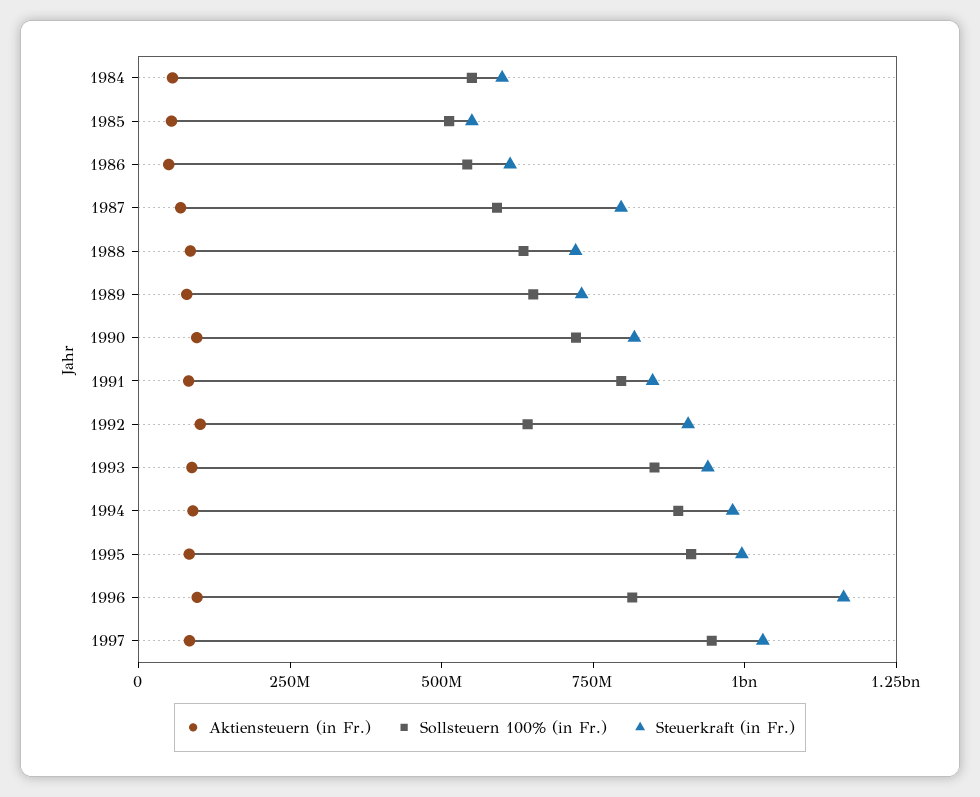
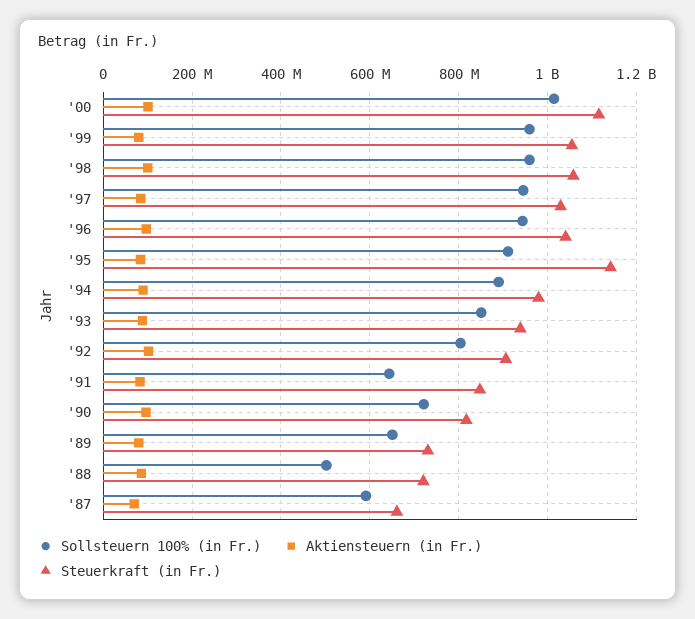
Aktiensteuern (in Fr.), 1984: 50000000 -> none
Sollsteuern 100% (in Fr.), 1984: 550000000 -> none
Steuerkraft (in Fr.), 1984: 600000000 -> none
Aktiensteuern (in Fr.), 1985: 50000000 -> none
Sollsteuern 100% (in Fr.), 1985: 500000000 -> none
Steuerkraft (in Fr.), 1985: 550000000 -> none
Aktiensteuern (in Fr.), 1986: 50000000 -> none
Sollsteuern 100% (in Fr.), 1986: 550000000 -> none
Steuerkraft (in Fr.), 1986: 600000000 -> none
Steuerkraft (in Fr.), 1987: 800000000 -> 660000000
Sollsteuern 100% (in Fr.), 1988: 650000000 -> 500000000
Sollsteuern 100% (in Fr.), 1991: 800000000 -> 640000000
Sollsteuern 100% (in Fr.), 1992: 650000000 -> 800000000
Steuerkraft (in Fr.), 1995: 1000000000 -> 1140000000
Sollsteuern 100% (in Fr.), 1996: 800000000 -> 940000000
Steuerkraft (in Fr.), 1996: 1150000000 -> 1040000000
Sollsteuern 100% (in Fr.), '00: none -> 1020000000
Aktiensteuern (in Fr.), '00: none -> 100000000
Steuerkraft (in Fr.), '00: none -> 1120000000
Sollsteuern 100% (in Fr.), '99: none -> 960000000
Aktiensteuern (in Fr.), '99: none -> 80000000
Steuerkraft (in Fr.), '99: none -> 1060000000
Sollsteuern 100% (in Fr.), '98: none -> 960000000
Aktiensteuern (in Fr.), '98: none -> 100000000
Steuerkraft (in Fr.), '98: none -> 1060000000

